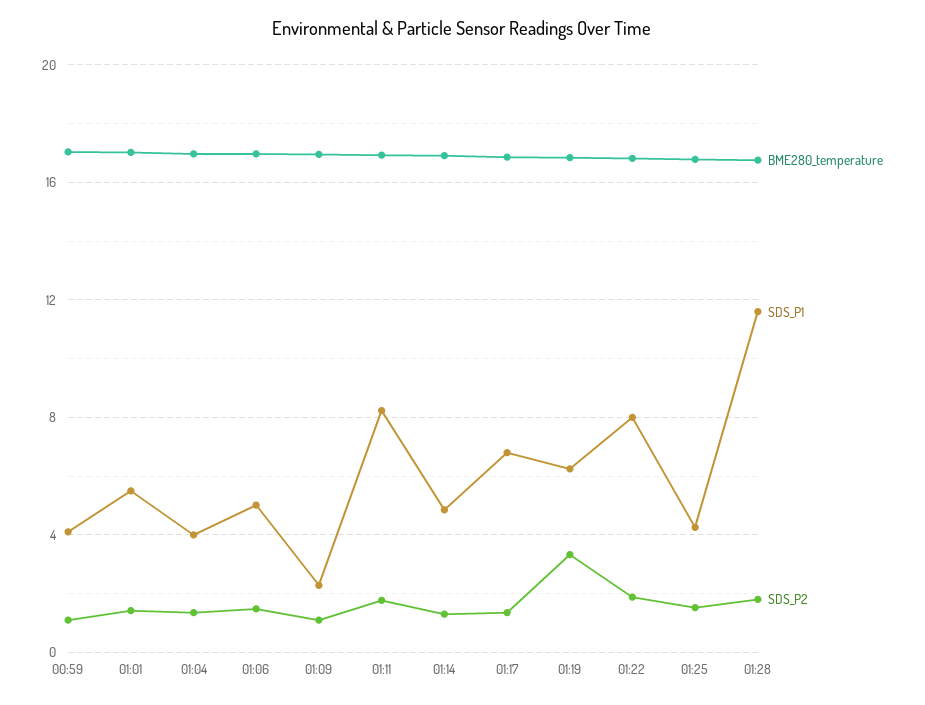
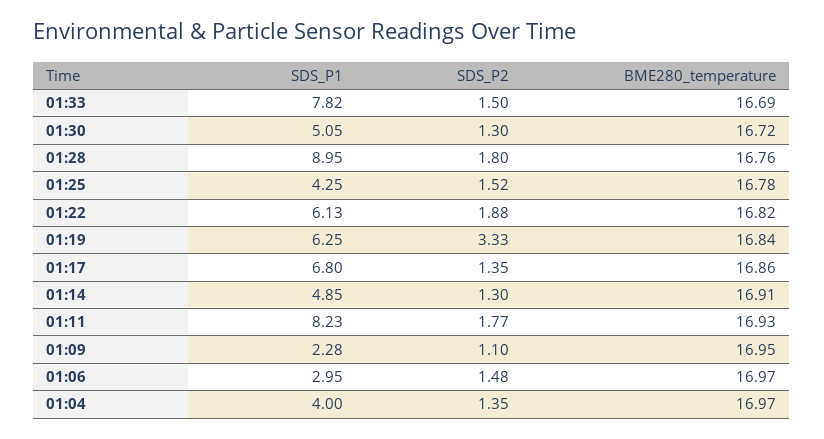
BME280_temperature, 00:59: 17 -> none
SDS_P1, 00:59: 4 -> none
SDS_P2, 00:59: 1 -> none
BME280_temperature, 01:01: 17 -> none
SDS_P1, 01:01: 5.5 -> none
SDS_P2, 01:01: 1.5 -> none
SDS_P1, 01:06: 5 -> 2.95
SDS_P1, 01:22: 8 -> 6.13
SDS_P1, 01:28: 11.5 -> 8.95
SDS_P1, 01:33: none -> 7.82
SDS_P2, 01:33: none -> 1.5
BME280_temperature, 01:33: none -> 16.69
SDS_P1, 01:30: none -> 5.05
SDS_P2, 01:30: none -> 1.3
BME280_temperature, 01:30: none -> 16.72

